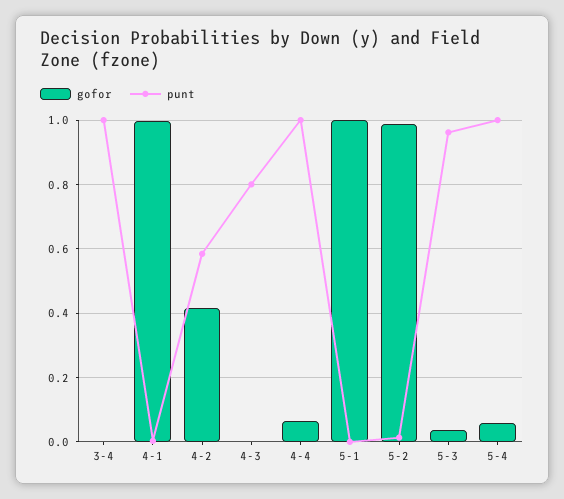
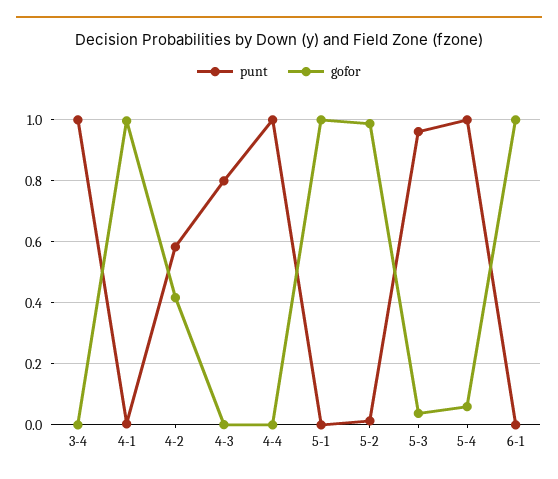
gofor, 4-4: 0.06 -> 0
punt, 6-1: none -> 0
gofor, 6-1: none -> 1

